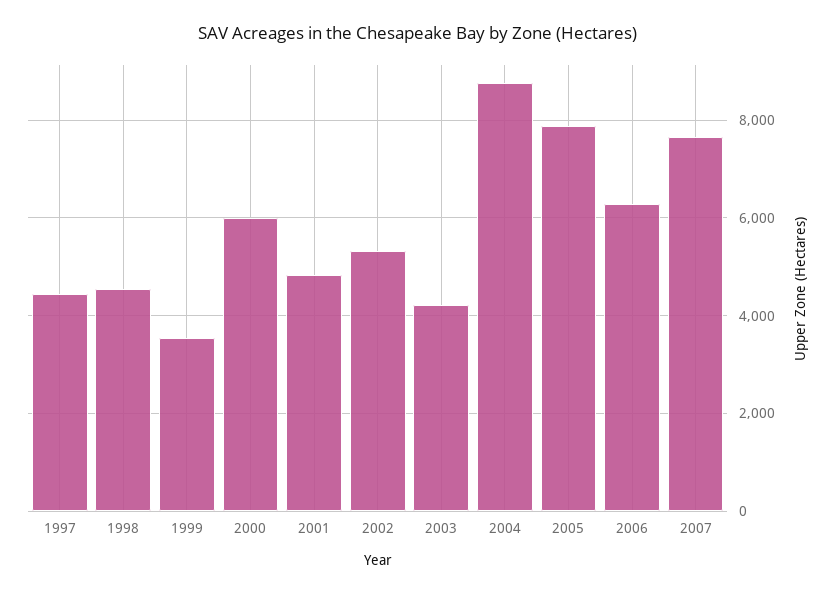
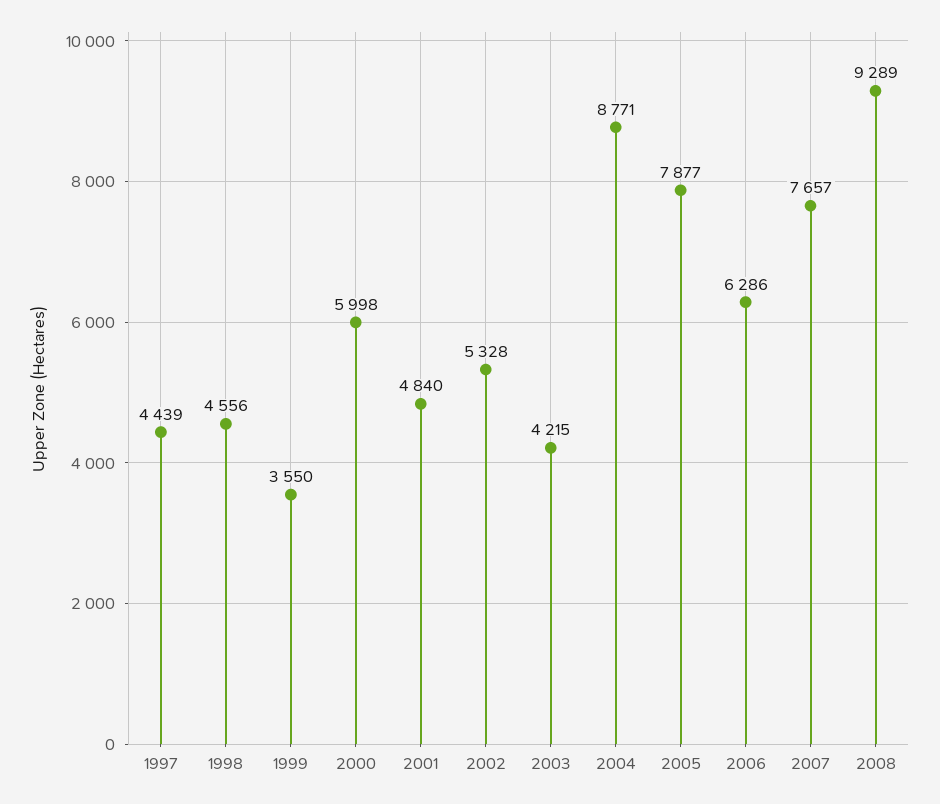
2008: none -> 9289

